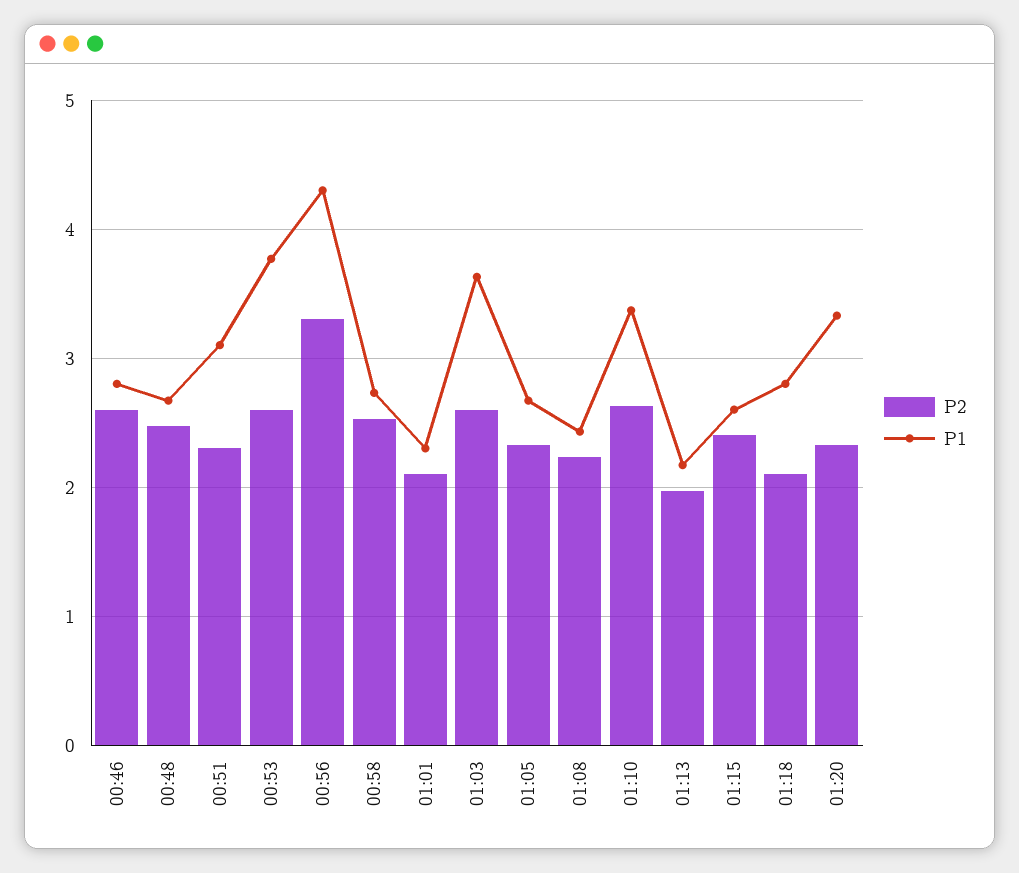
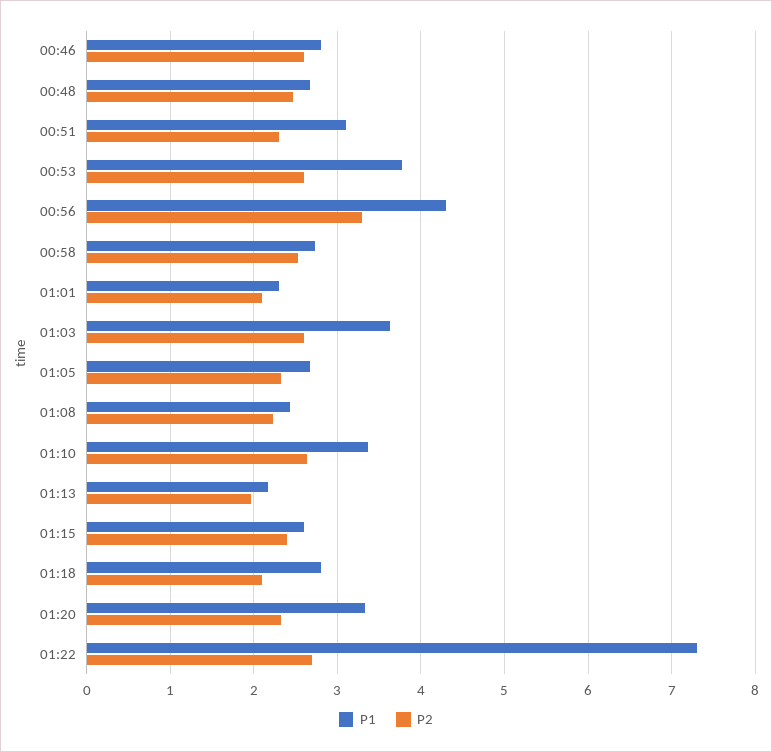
P1, 01:22: none -> 7.3
P2, 01:22: none -> 2.7

